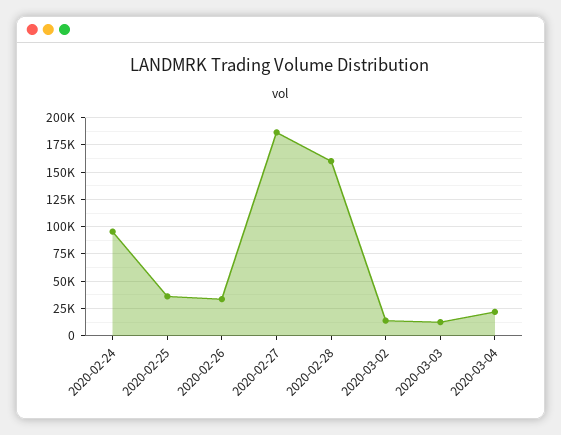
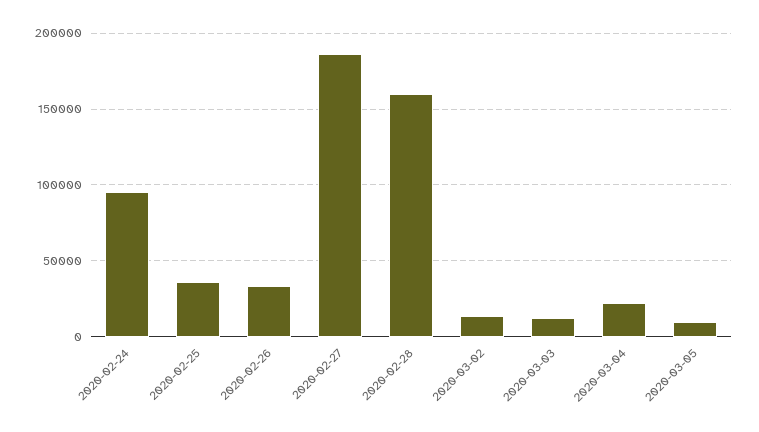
2020-03-05: none -> 10000

